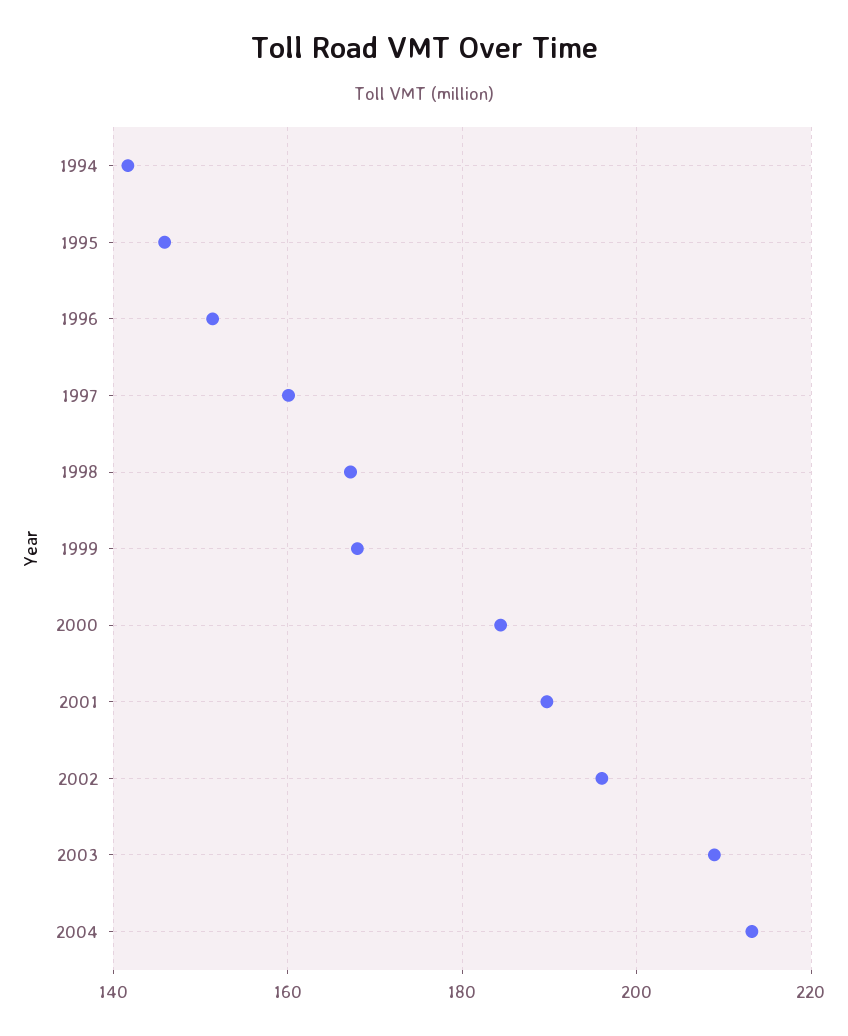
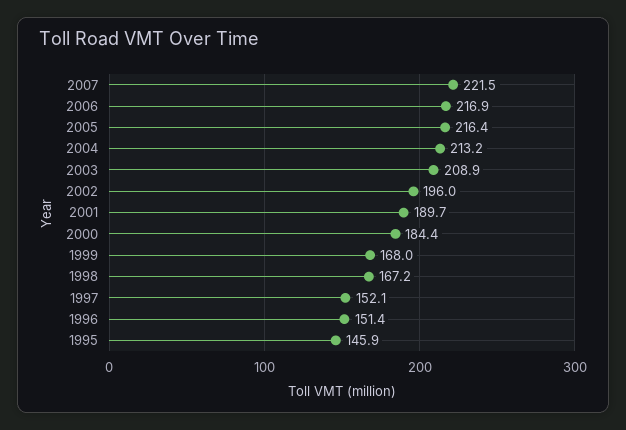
1994: 142 -> none
1997: 160 -> 152.1
2007: none -> 221.5
2006: none -> 216.9
2005: none -> 216.4

